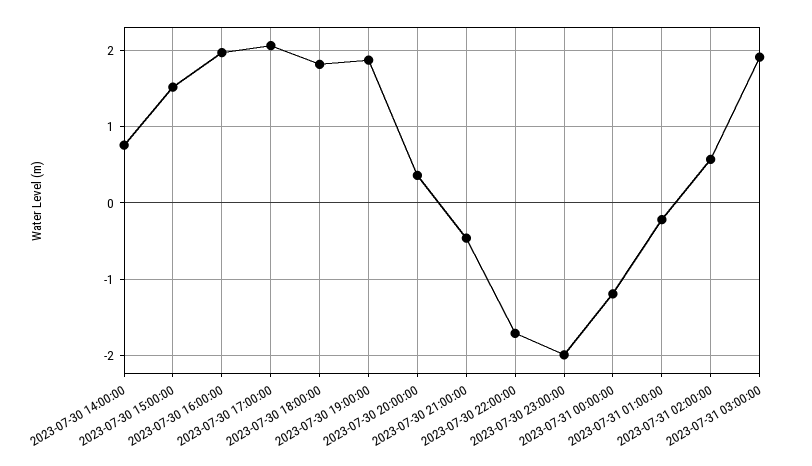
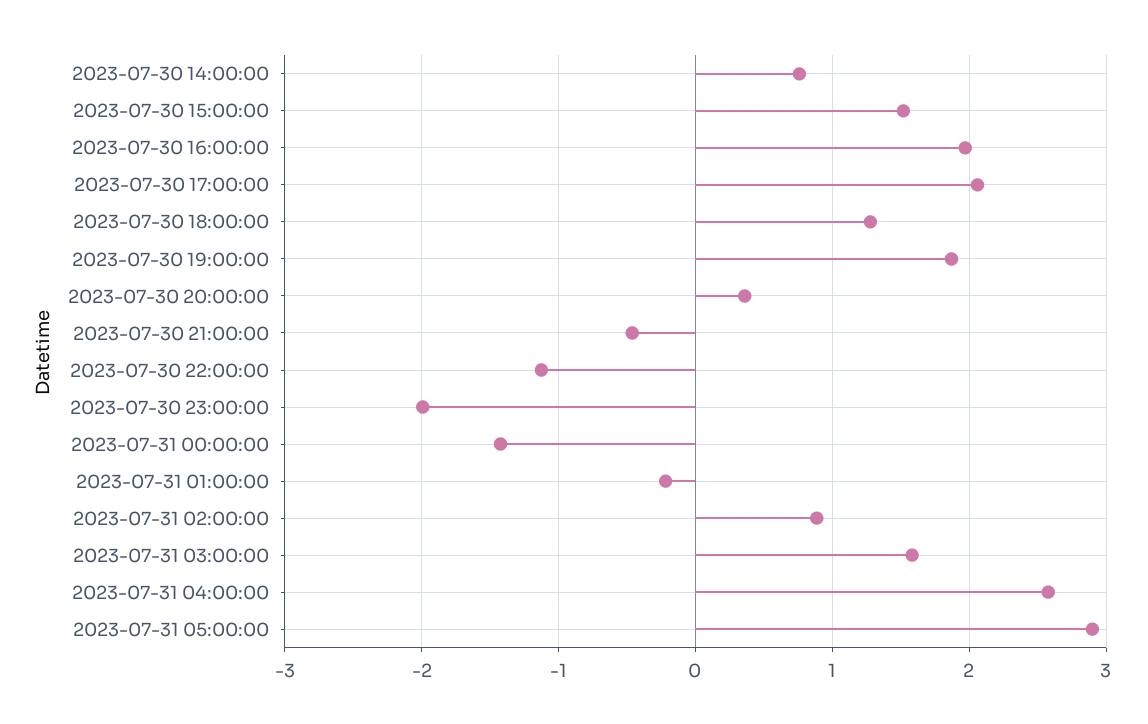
2023-07-30 18:00:00: 1.8 -> 1.3
2023-07-30 22:00:00: -1.7 -> -1.1
2023-07-31 00:00:00: -1.2 -> -1.4
2023-07-31 02:00:00: 0.6 -> 0.9
2023-07-31 03:00:00: 1.9 -> 1.6
2023-07-31 04:00:00: none -> 2.6
2023-07-31 05:00:00: none -> 2.9

